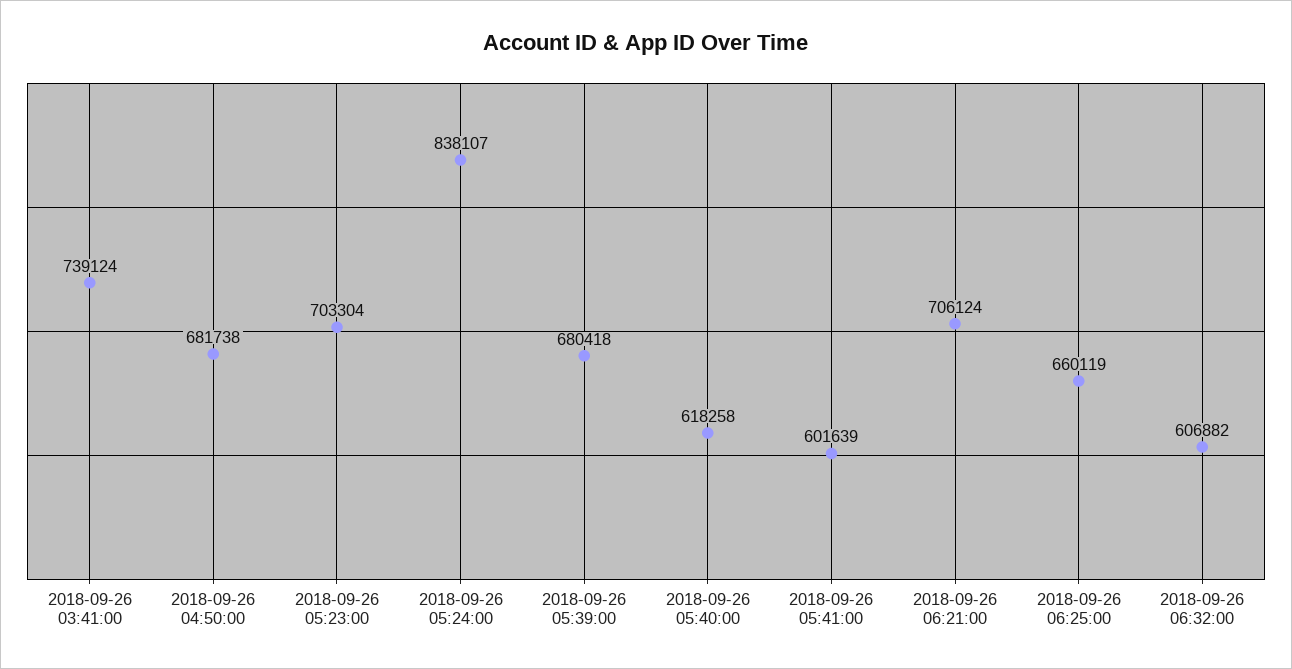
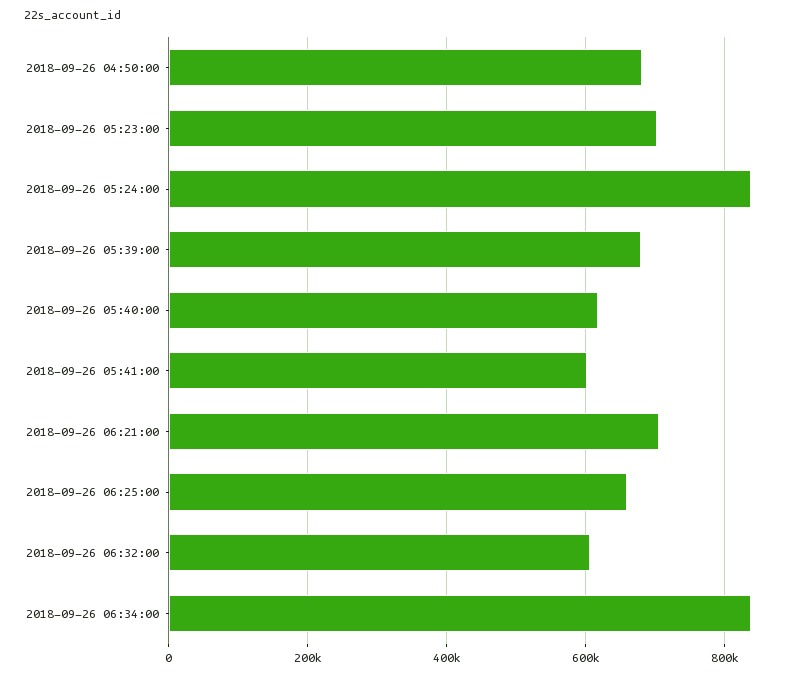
2018-09-26 03:41:00: 739124 -> none
2018-09-26 06:34:00: none -> 840000

